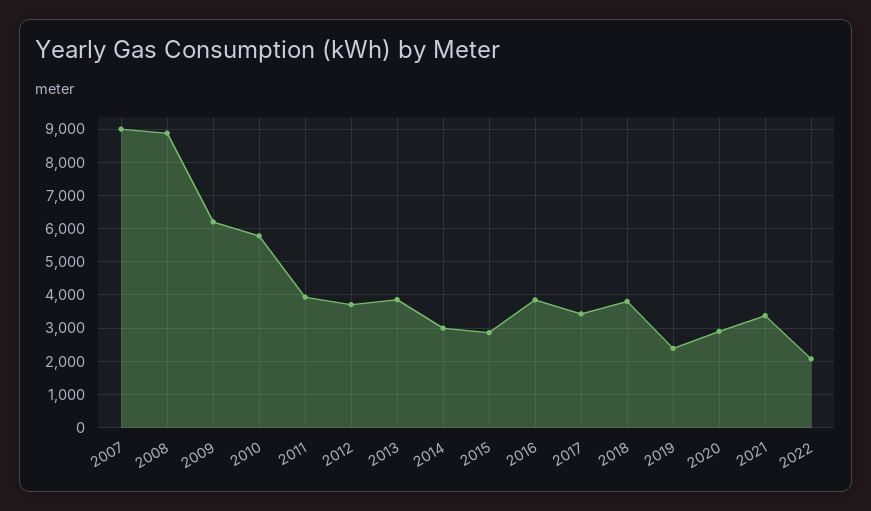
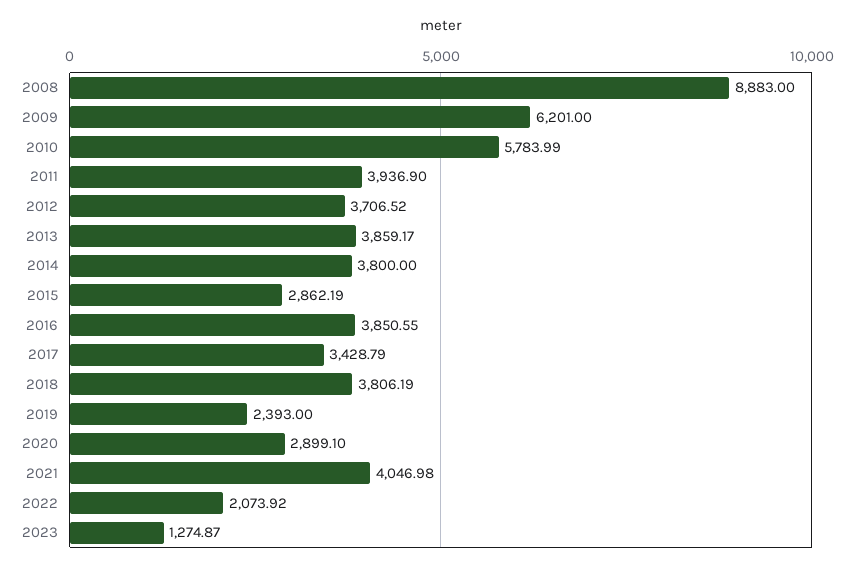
2007: 9000 -> none
2014: 3000 -> 3800
2021: 3400 -> 4046.98
2023: none -> 1274.87

